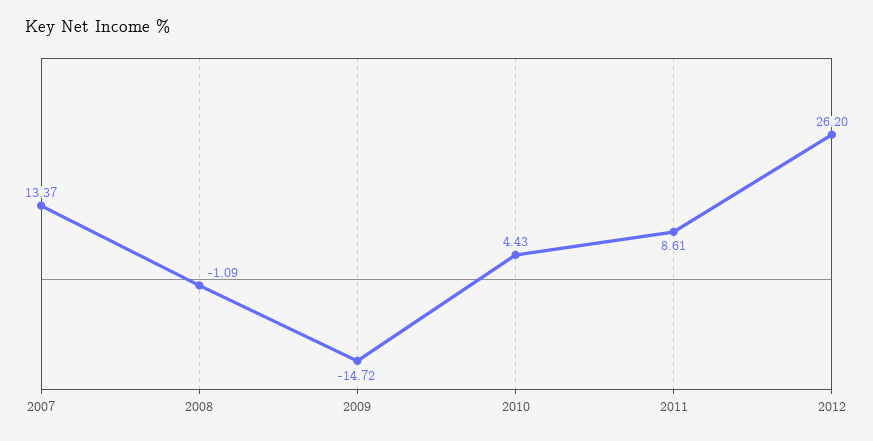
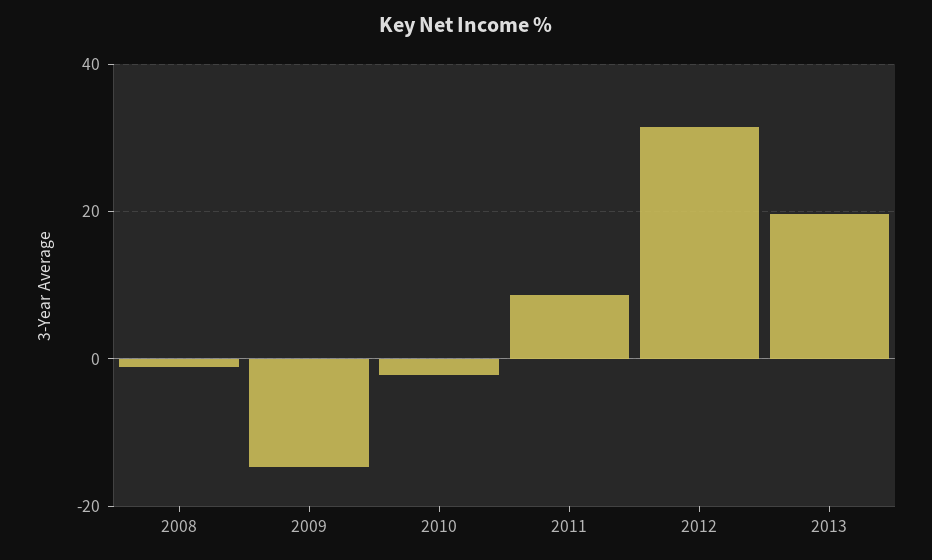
2007: 13.37 -> none
2010: 4.43 -> -2
2012: 26.2 -> 32
2013: none -> 20

